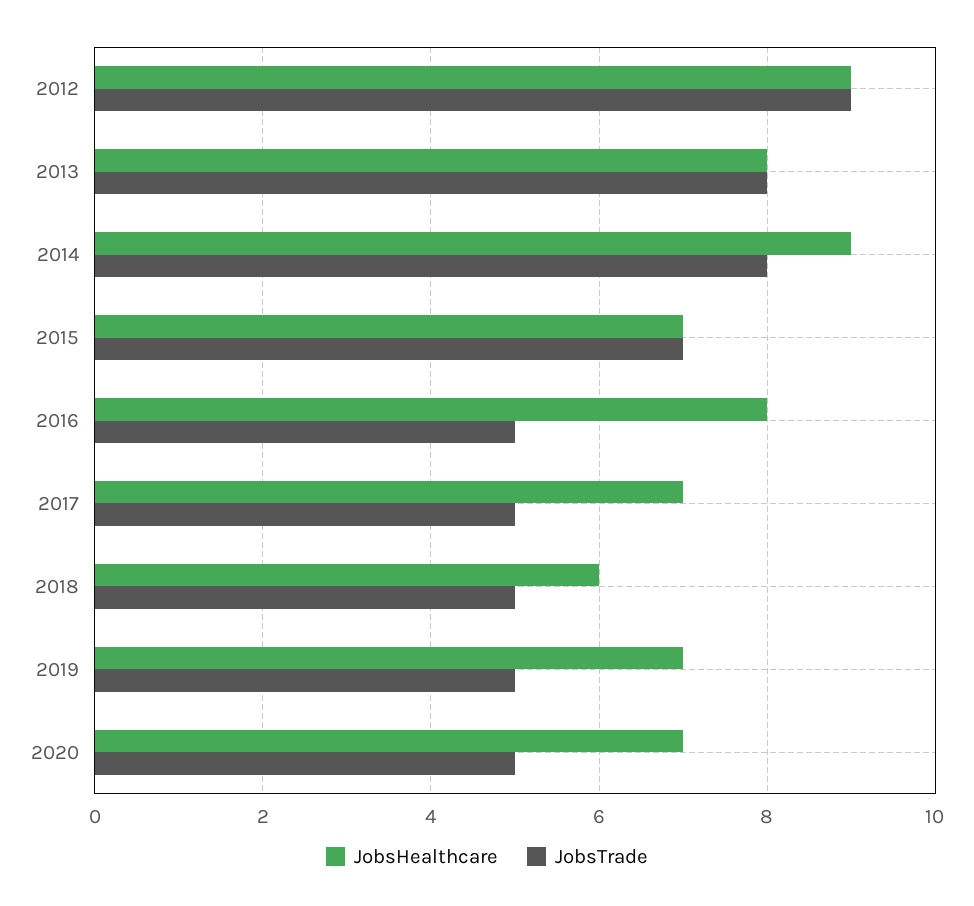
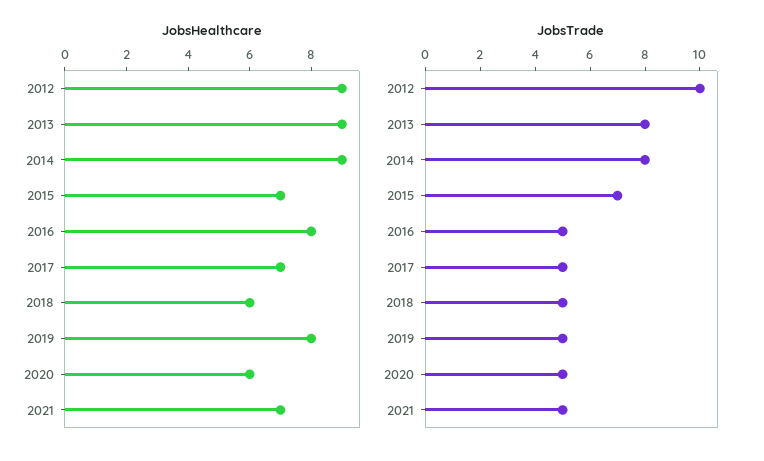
JobsTrade, 2012: 9 -> 10
JobsHealthcare, 2013: 8 -> 9
JobsHealthcare, 2019: 7 -> 8
JobsHealthcare, 2020: 7 -> 6
JobsHealthcare, 2021: none -> 7
JobsTrade, 2021: none -> 5

